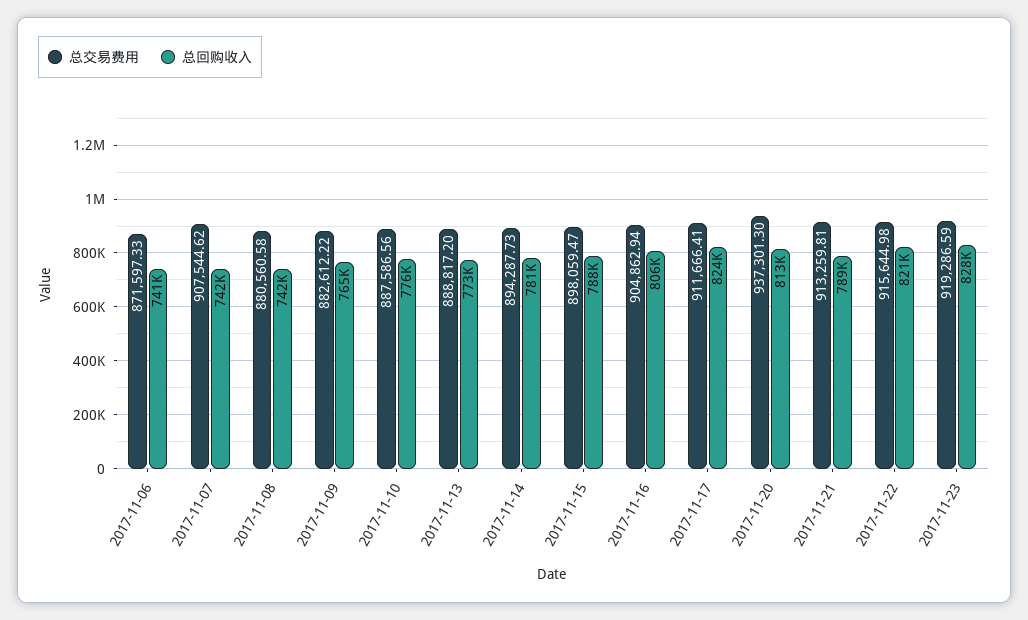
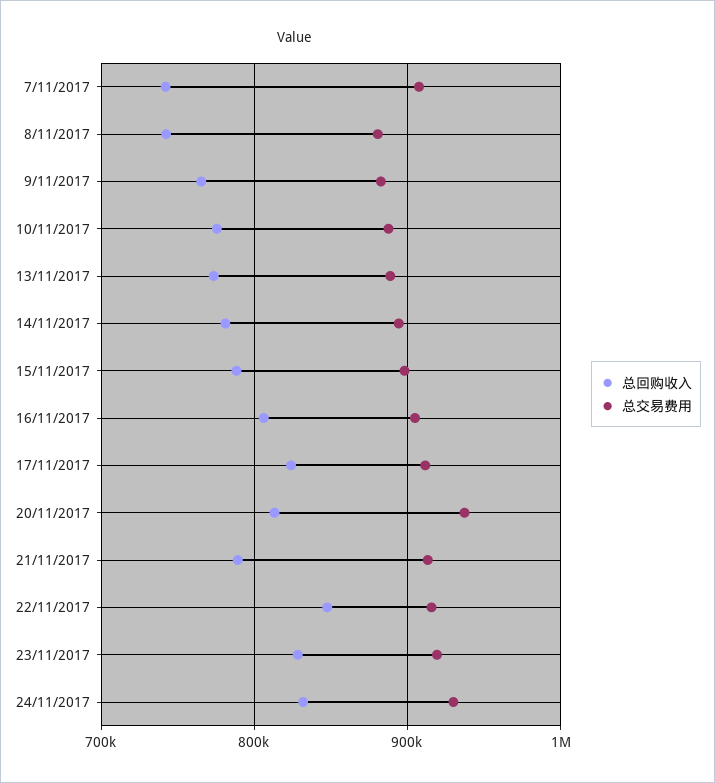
总交易费用, 2017-11-06: 871597.33 -> none
总回购收入, 2017-11-06: 741000 -> none
总回购收入, 2017-11-22: 821000 -> 850000
总回购收入, 24/11/2017: none -> 830000
总交易费用, 24/11/2017: none -> 930000

